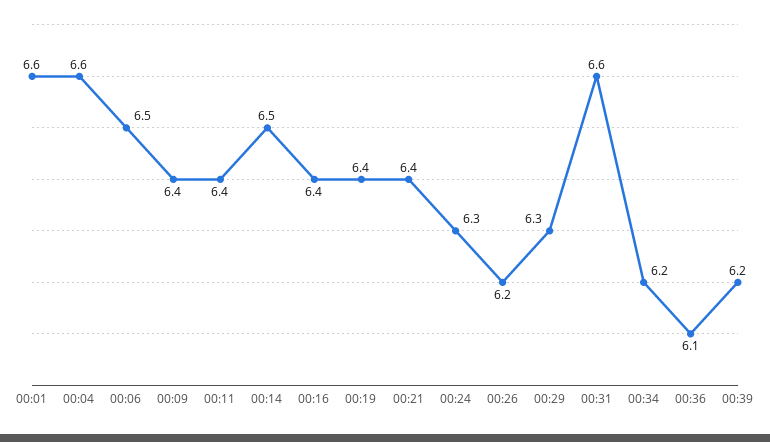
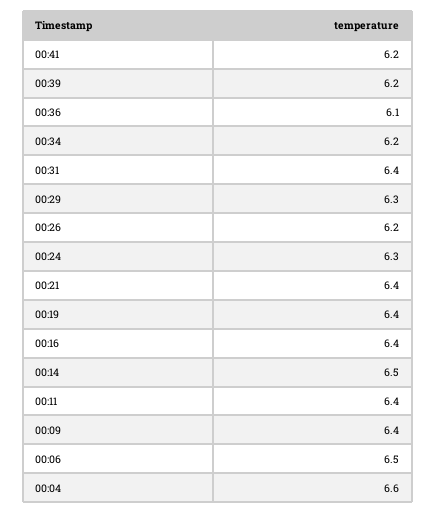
00:01: 6.6 -> none
00:31: 6.6 -> 6.4
00:41: none -> 6.2

